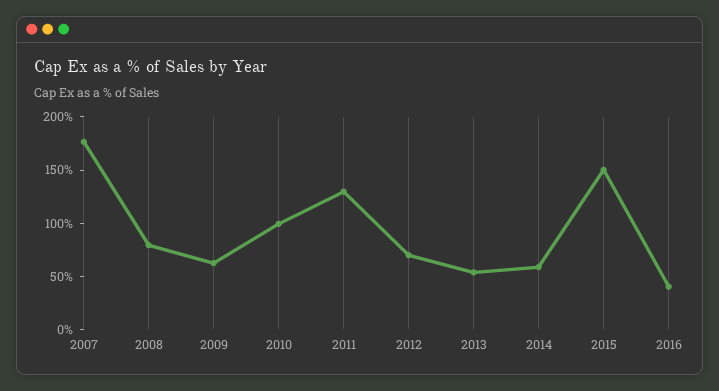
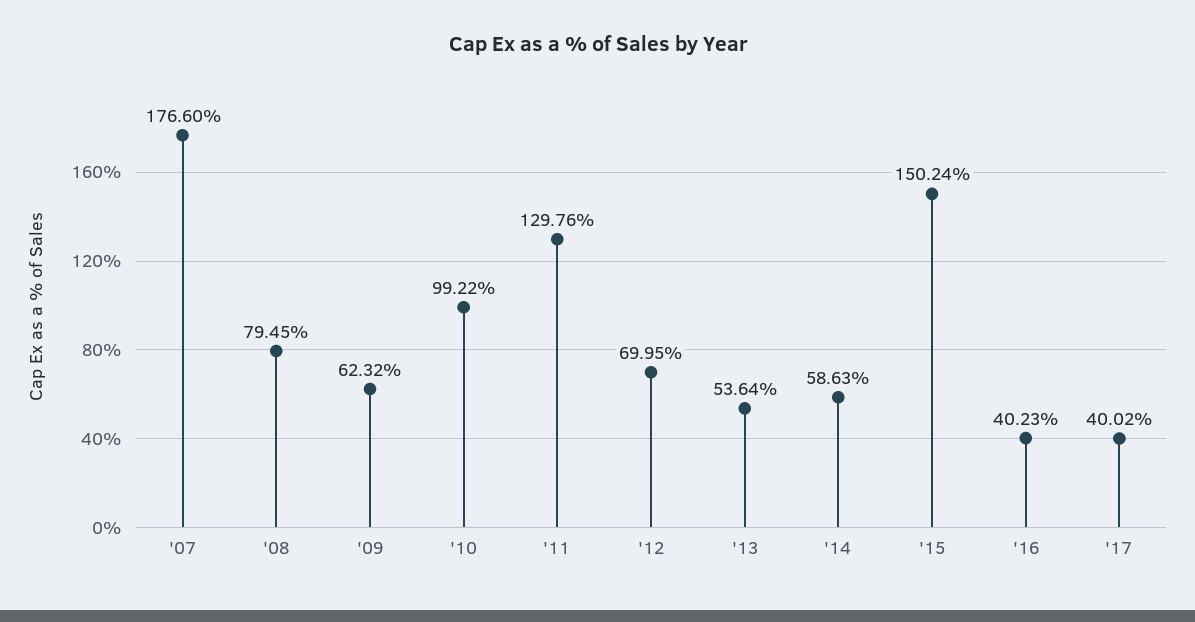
'17: none -> 40.02

